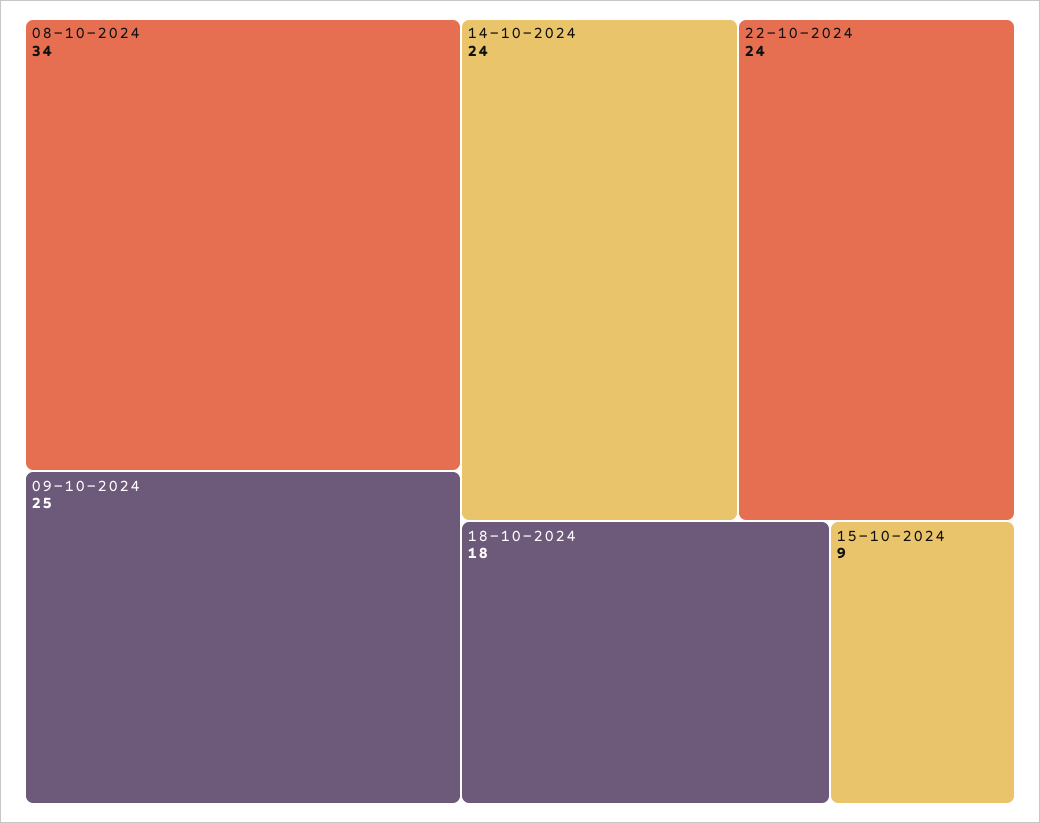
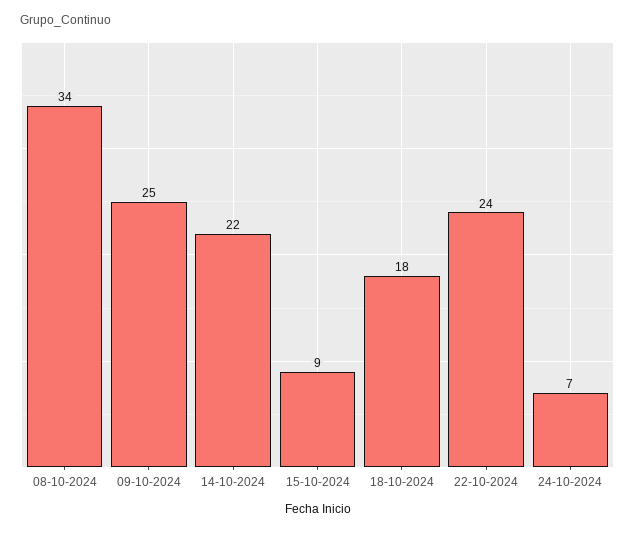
14-10-2024: 24 -> 22
24-10-2024: none -> 7

